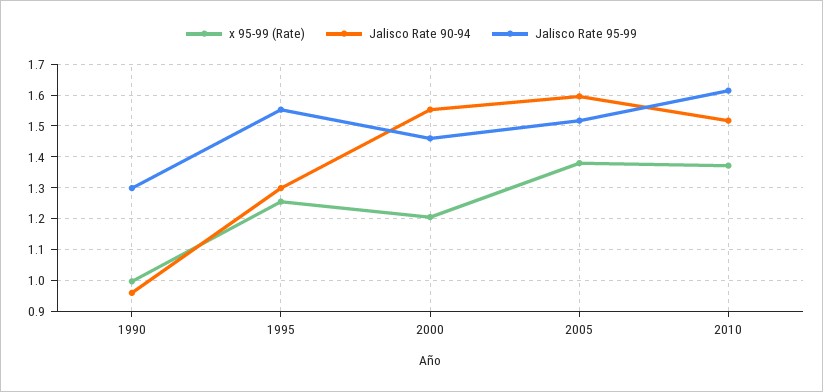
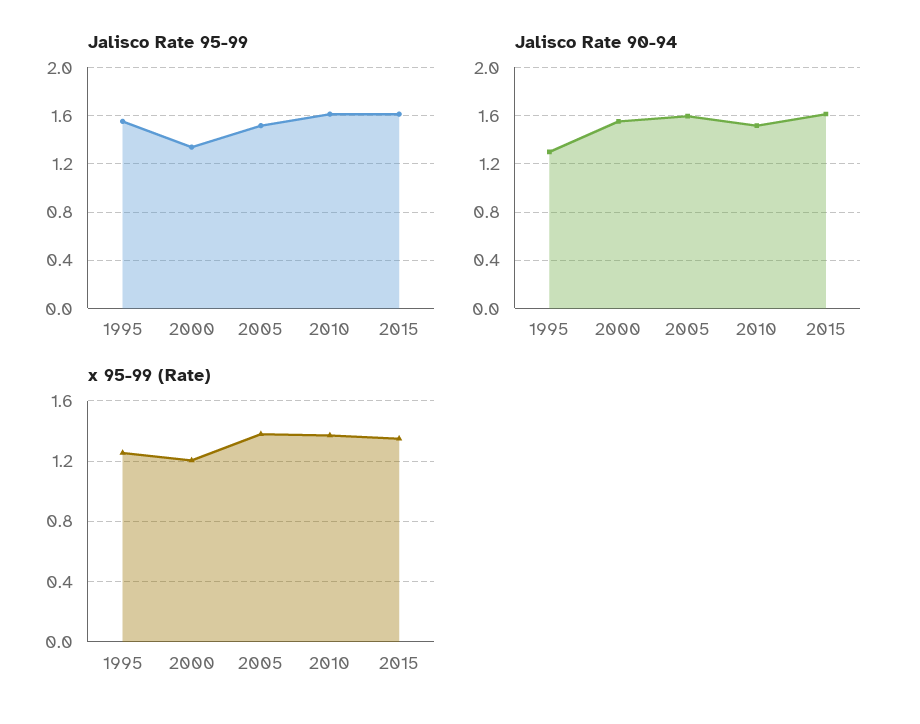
x 95-99 (Rate), 1990: 1 -> none
Jalisco Rate 90-94, 1990: 0.96 -> none
Jalisco Rate 95-99, 1990: 1.3 -> none
Jalisco Rate 95-99, 2000: 1.46 -> 1.35
Jalisco Rate 95-99, 2015: none -> 1.6
Jalisco Rate 90-94, 2015: none -> 1.6
x 95-99 (Rate), 2015: none -> 1.35

